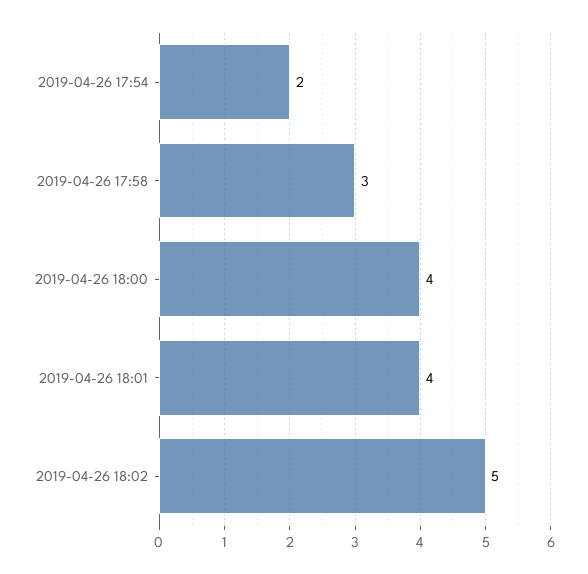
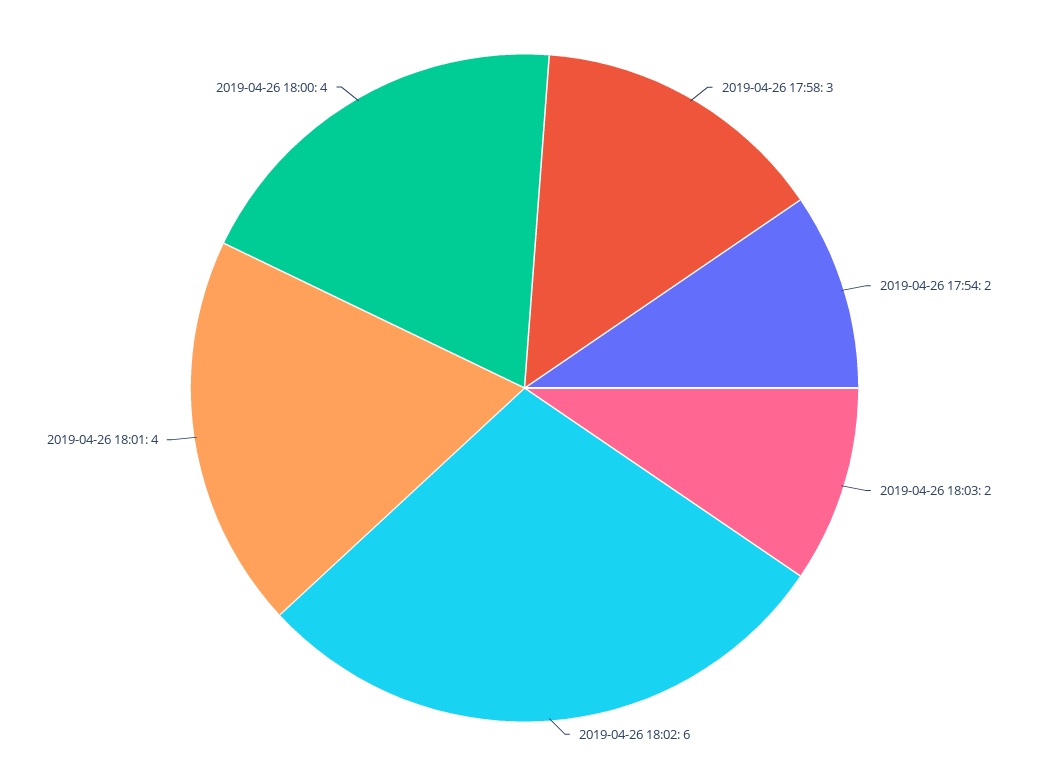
2019-04-26 18:02: 5 -> 6
2019-04-26 18:03: none -> 2

